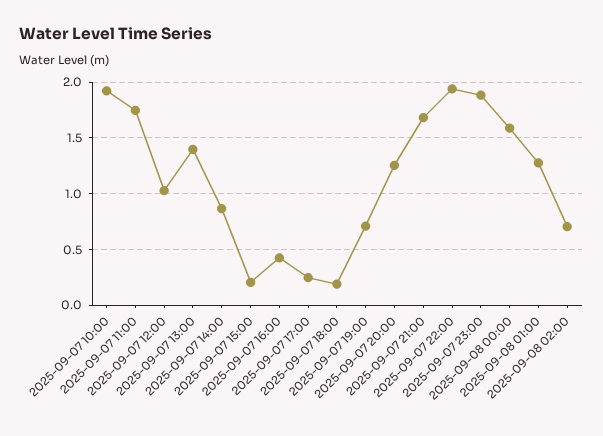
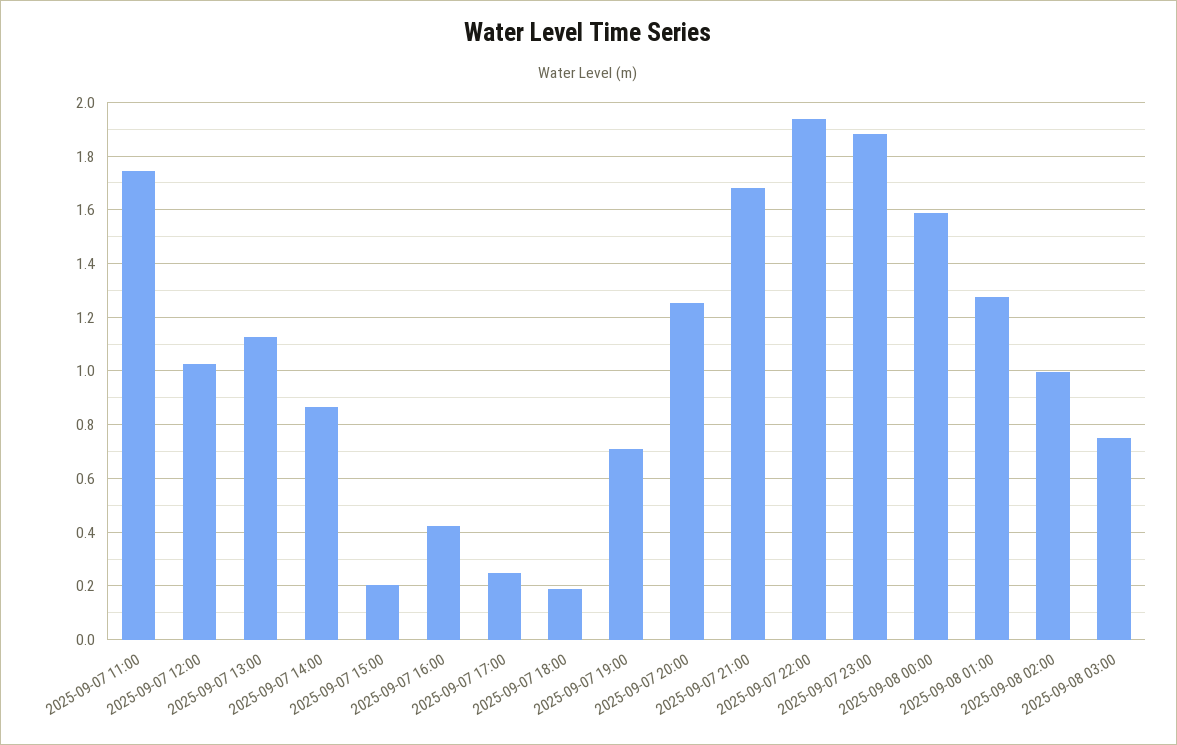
2025-09-07 10:00: 1.9 -> none
2025-09-07 13:00: 1.4 -> 1.125
2025-09-08 02:00: 0.7 -> 1
2025-09-08 03:00: none -> 0.75

